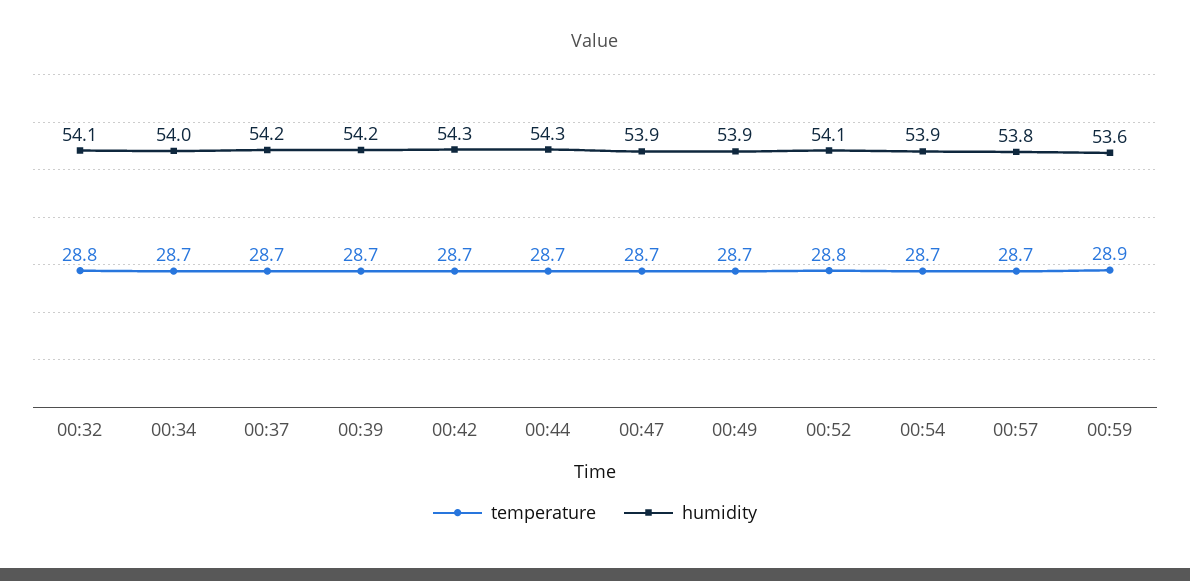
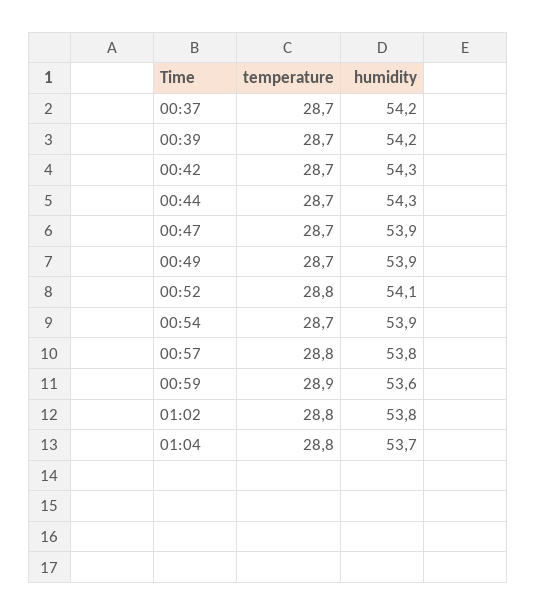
temperature, 00:32: 28.8 -> none
humidity, 00:32: 54.1 -> none
temperature, 00:34: 28.7 -> none
humidity, 00:34: 54 -> none
temperature, 00:57: 28.7 -> 28.8
temperature, 01:02: none -> 28.8
humidity, 01:02: none -> 53.8
temperature, 01:04: none -> 28.8
humidity, 01:04: none -> 53.7

